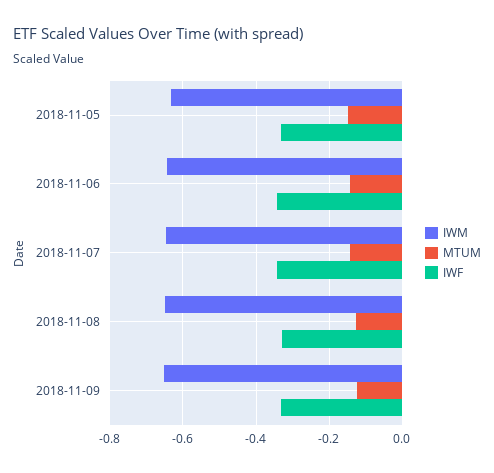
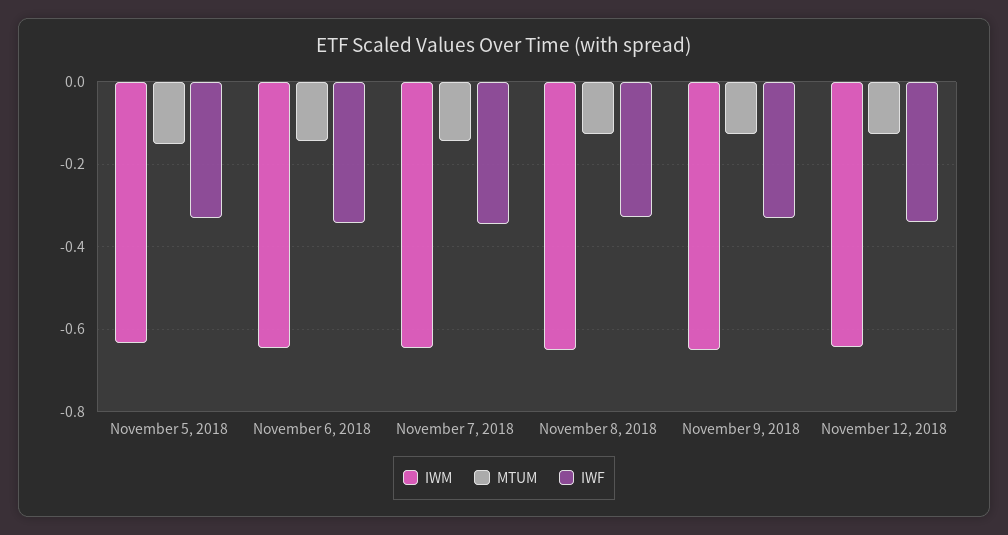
IWM, November 12, 2018: none -> -0.64
MTUM, November 12, 2018: none -> -0.12
IWF, November 12, 2018: none -> -0.34

